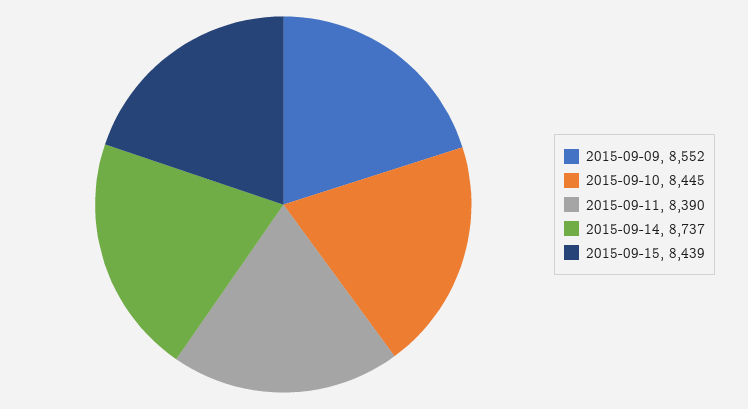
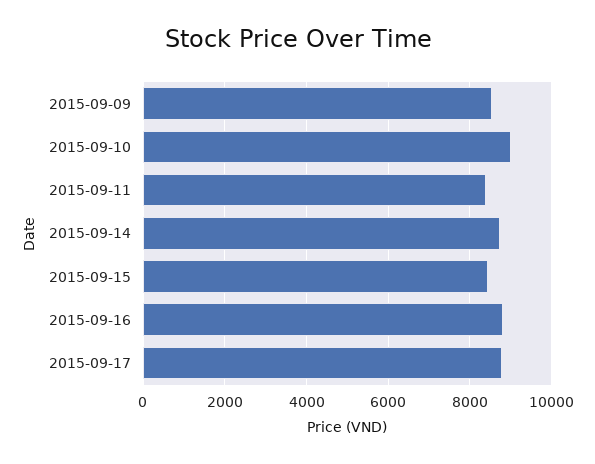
2015-09-10: 8445 -> 9000
2015-09-16: none -> 8800
2015-09-17: none -> 8800

